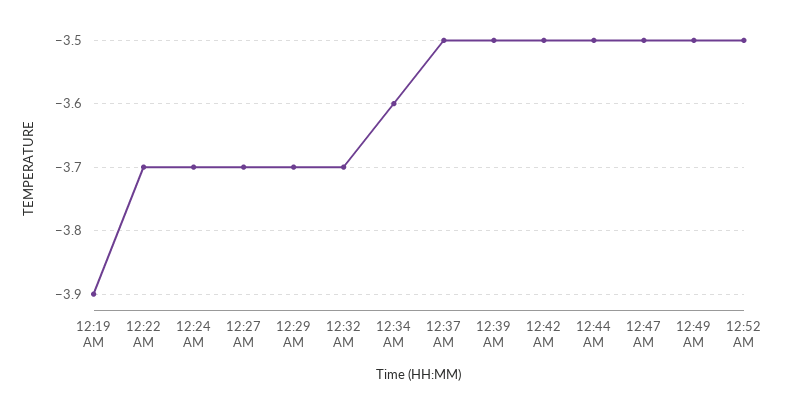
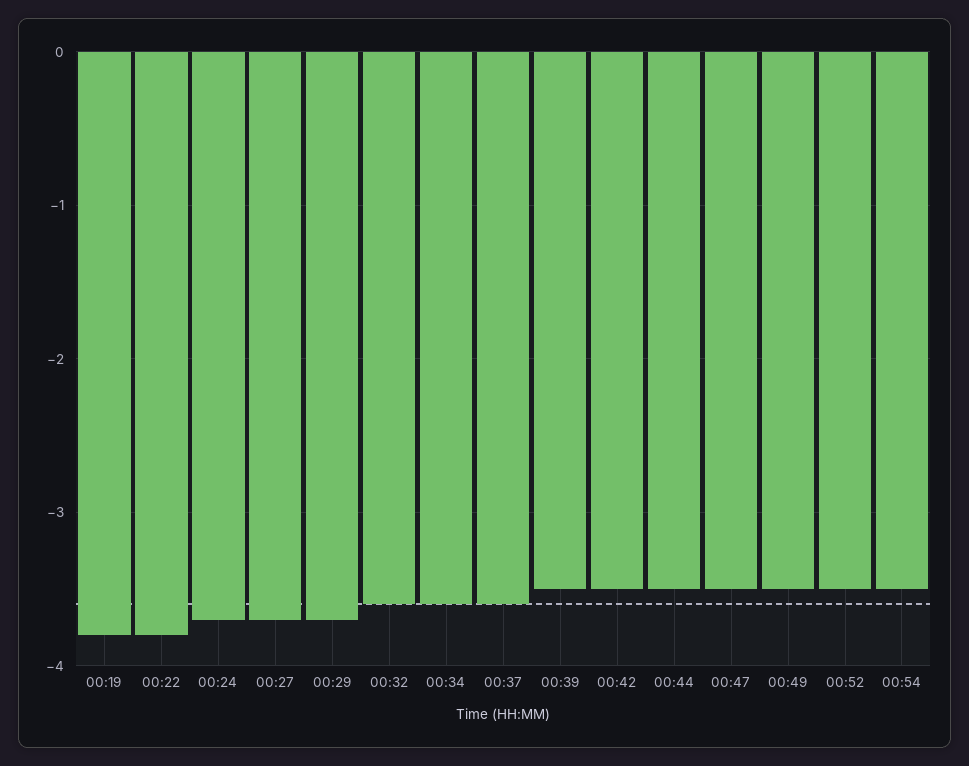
12:19 AM: -3.9 -> -3.8
12:22 AM: -3.7 -> -3.8
12:32 AM: -3.7 -> -3.6
12:37 AM: -3.5 -> -3.6
00:54: none -> -3.5

